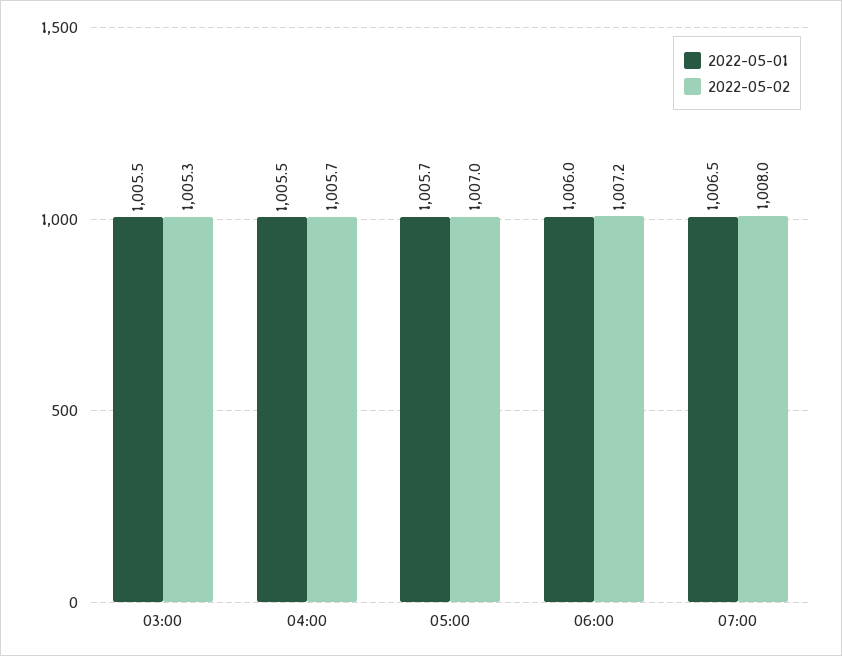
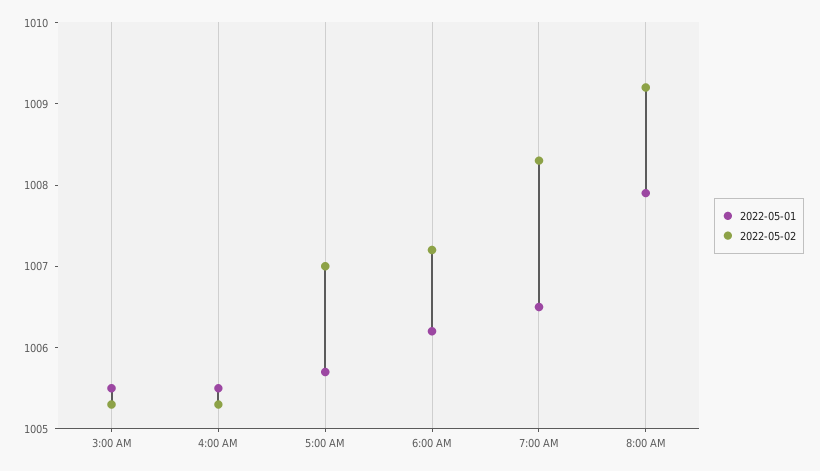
2022-05-02, 04:00: 1005.7 -> 1005.3
2022-05-01, 06:00: 1006 -> 1006.2
2022-05-02, 07:00: 1008 -> 1008.3
2022-05-01, 8:00 AM: none -> 1007.9
2022-05-02, 8:00 AM: none -> 1009.2

